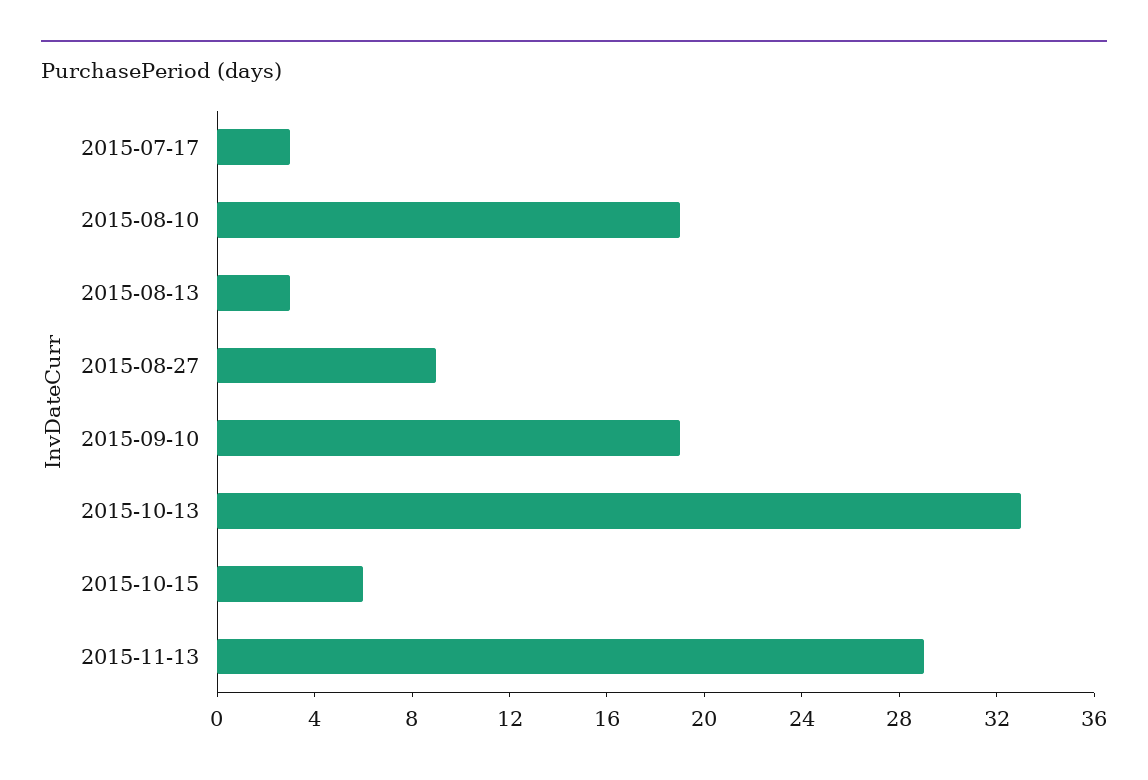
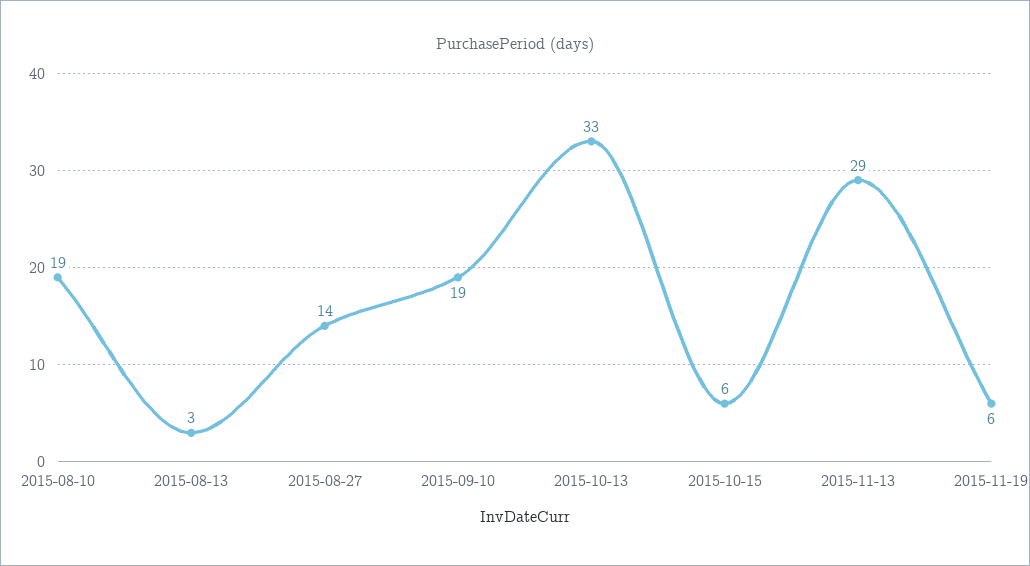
2015-07-17: 3 -> none
2015-08-27: 9 -> 14
2015-11-19: none -> 6

